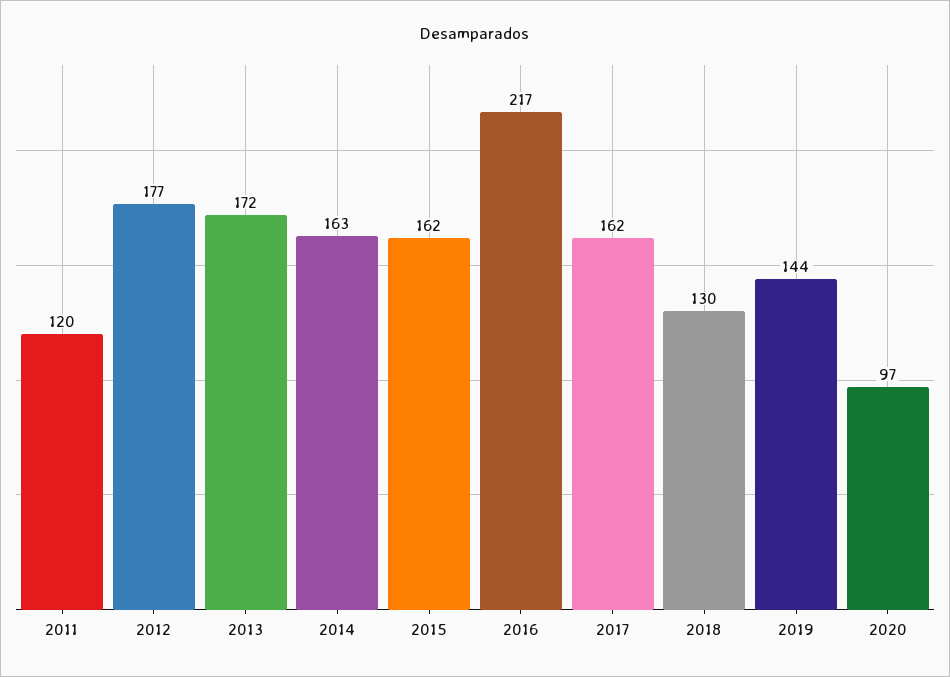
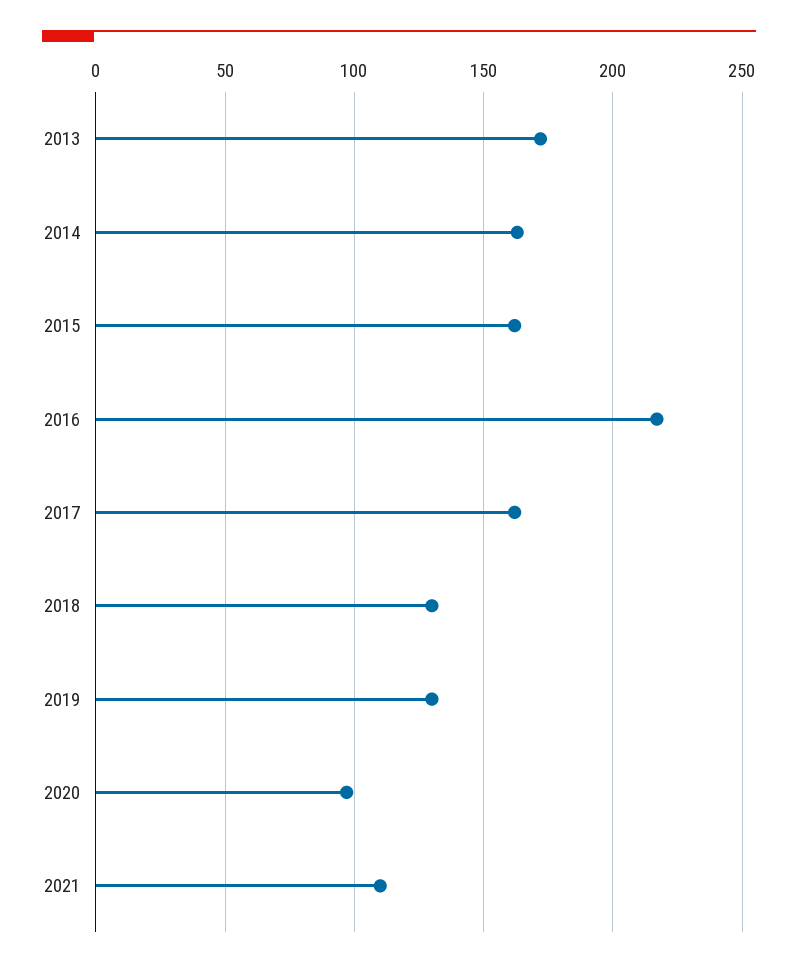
2011: 120 -> none
2012: 177 -> none
2019: 144 -> 130
2021: none -> 110

